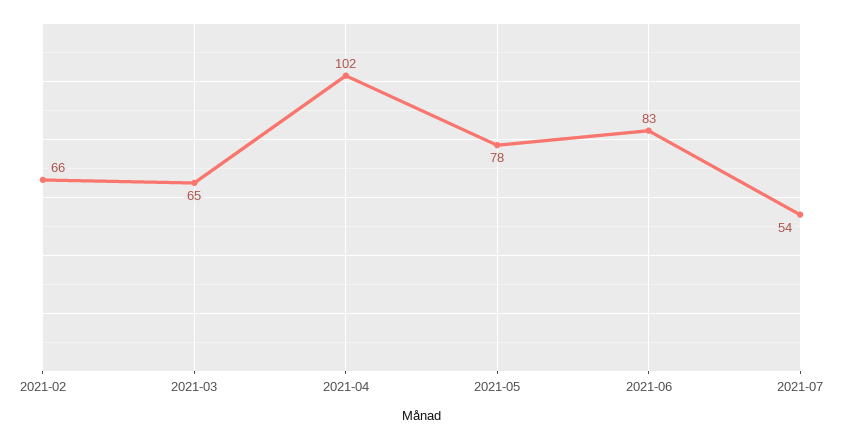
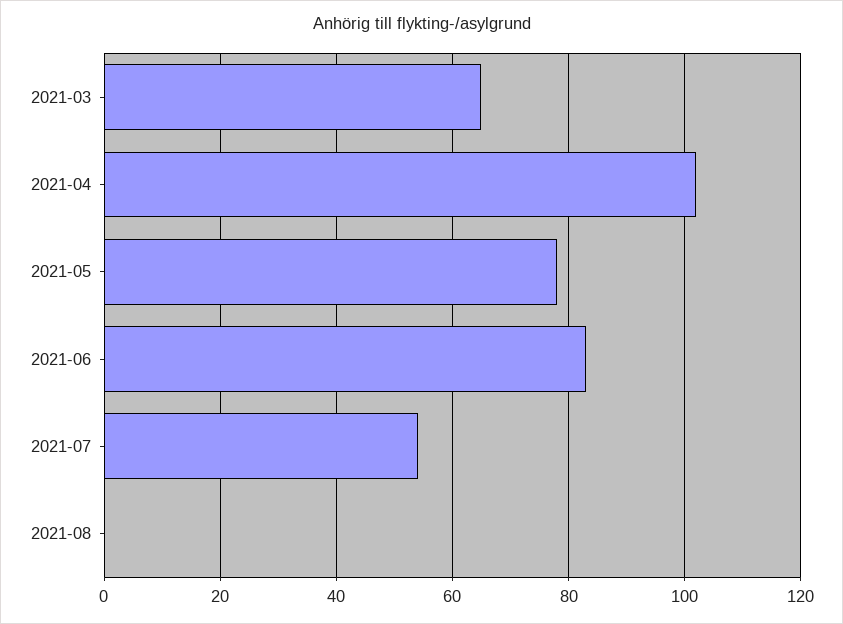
2021-02: 66 -> none
2021-08: none -> 0

